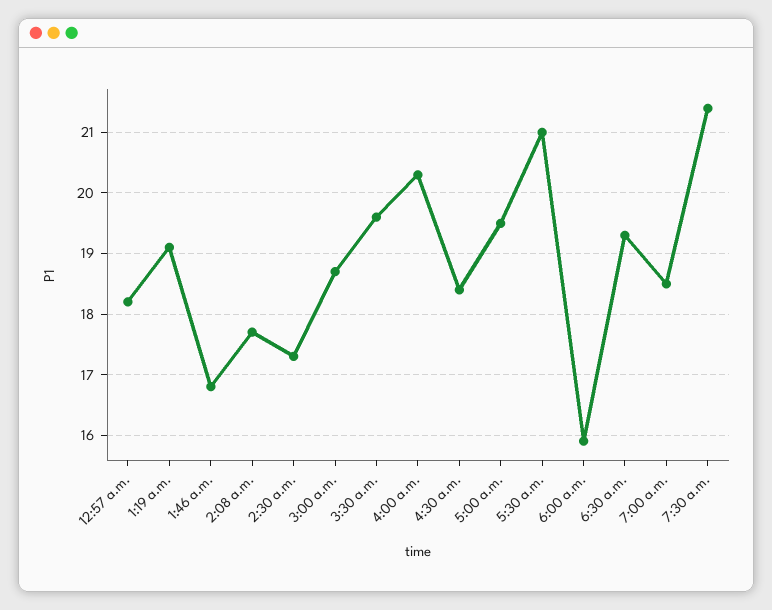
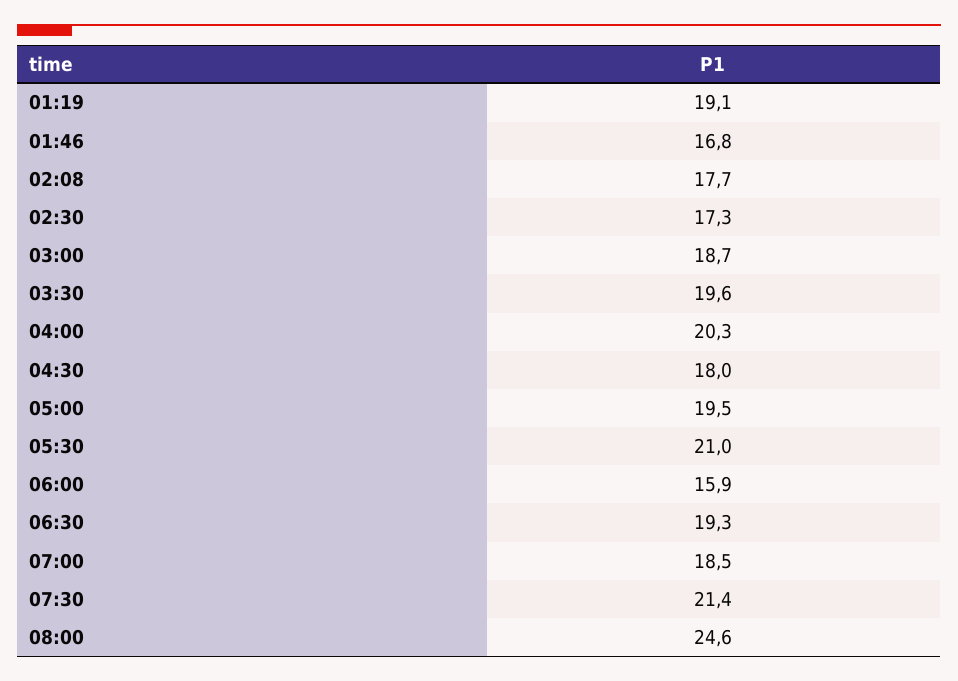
12:57 a.m.: 18.2 -> none
4:30 a.m.: 18.4 -> 18
08:00: none -> 24.6

